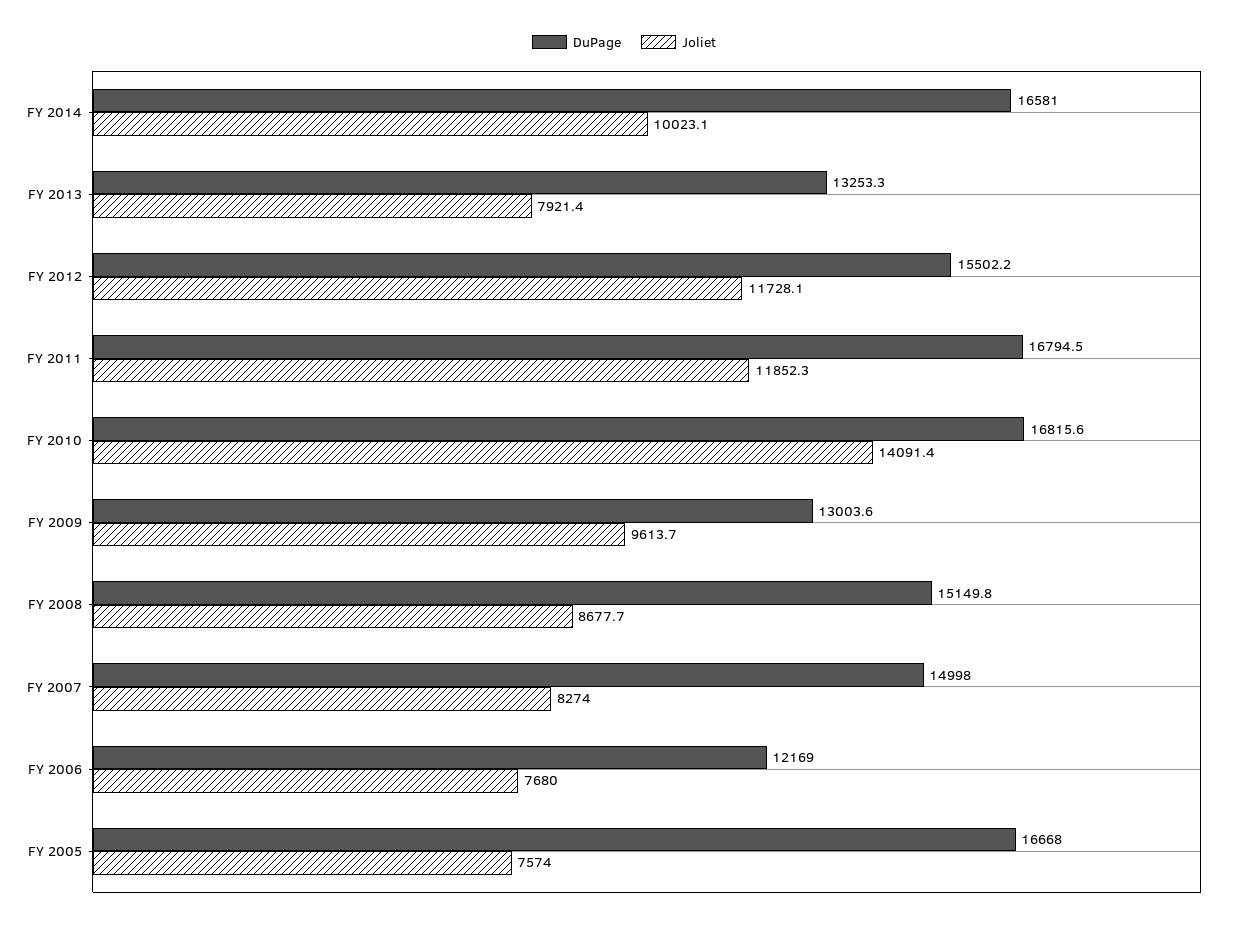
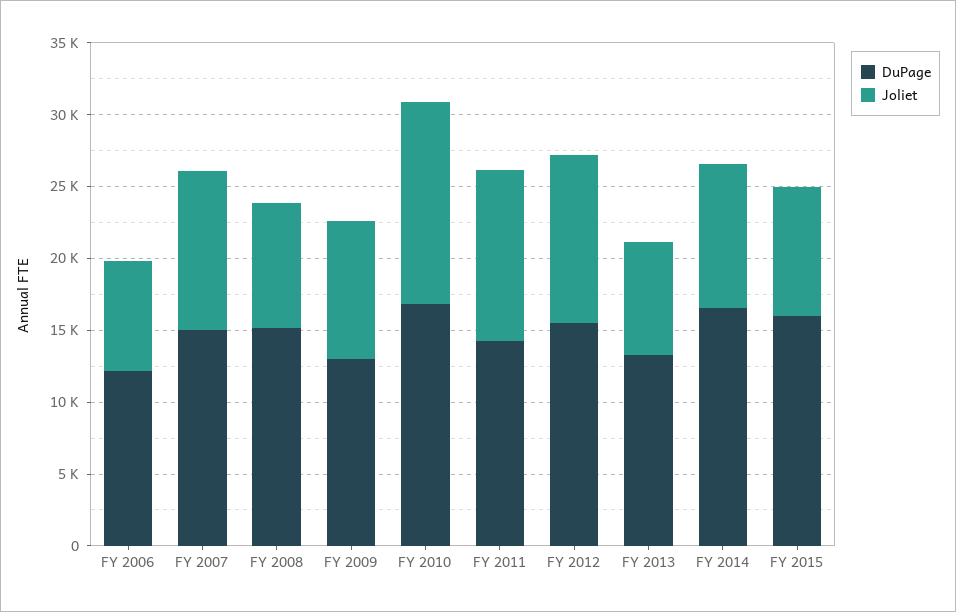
DuPage, FY 2011: 16794.5 -> 14000
Joliet, FY 2007: 8274 -> 11000
DuPage, FY 2005: 16668 -> none
Joliet, FY 2005: 7574 -> none
DuPage, FY 2015: none -> 16000
Joliet, FY 2015: none -> 9000

